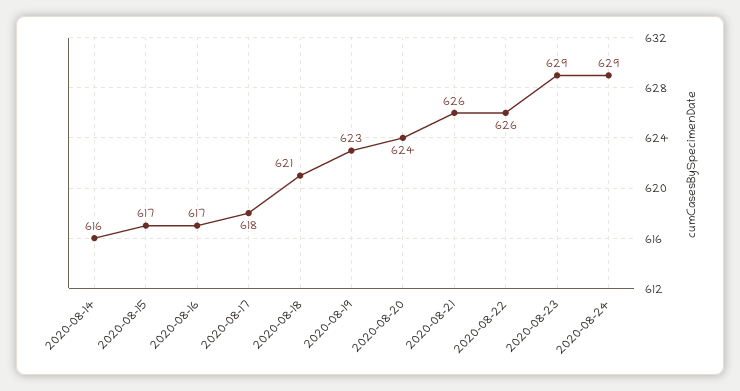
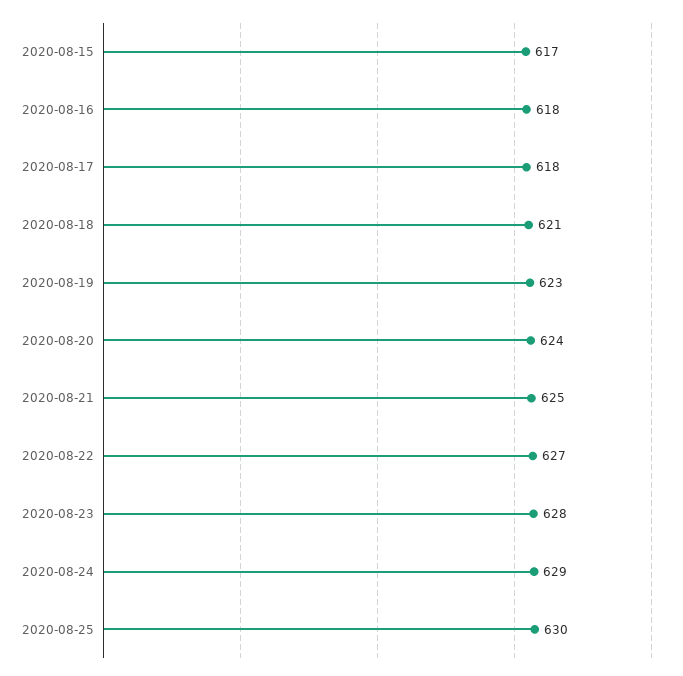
2020-08-14: 616 -> none
2020-08-16: 617 -> 618
2020-08-21: 626 -> 625
2020-08-22: 626 -> 627
2020-08-23: 629 -> 628
2020-08-25: none -> 630

